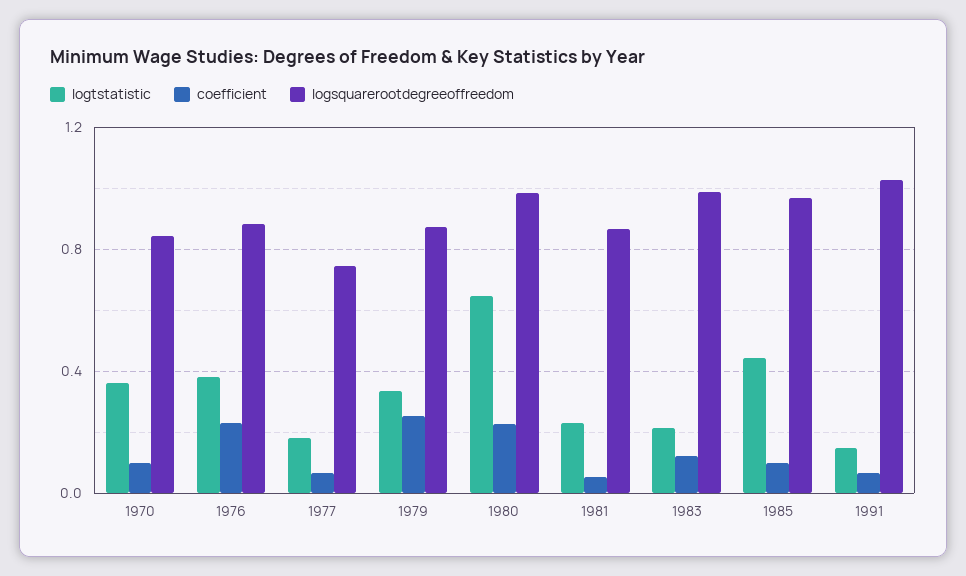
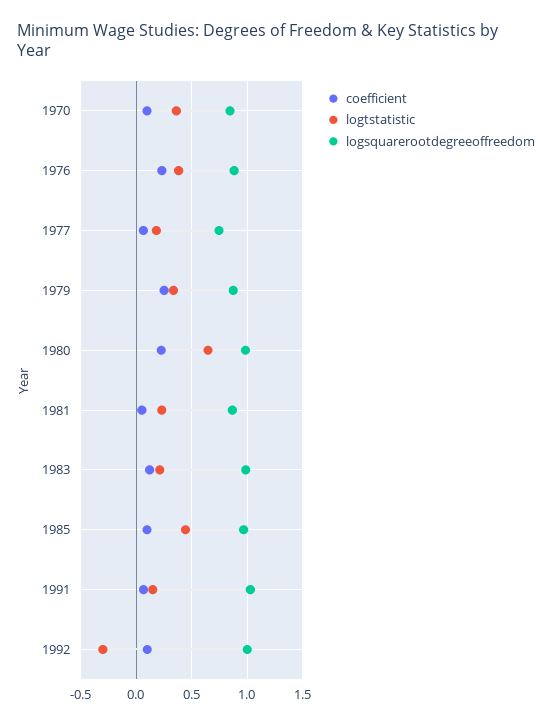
coefficient, 1992: none -> 0.1
logtstatistic, 1992: none -> -0.3
logsquarerootdegreeoffreedom, 1992: none -> 1

